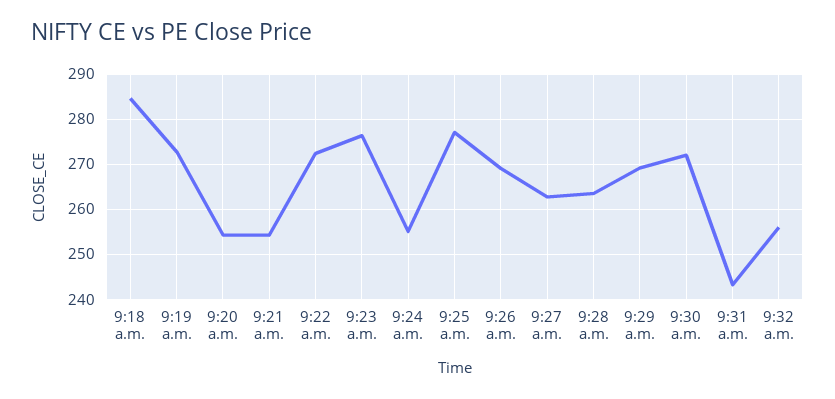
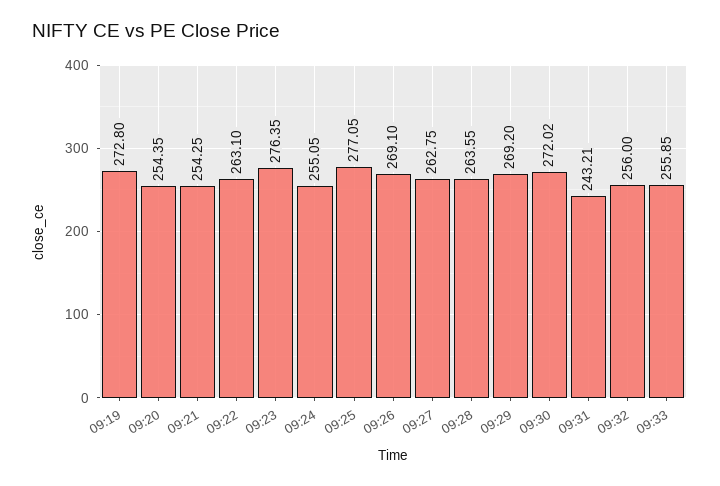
9:18 a.m.: 284 -> none
9:22 a.m.: 272 -> 263.1
09:33: none -> 255.85

